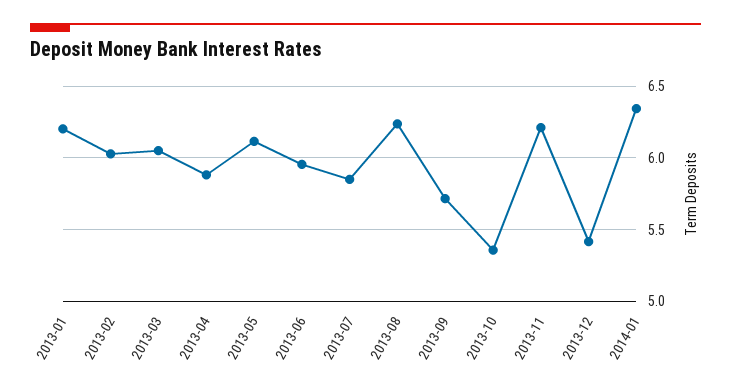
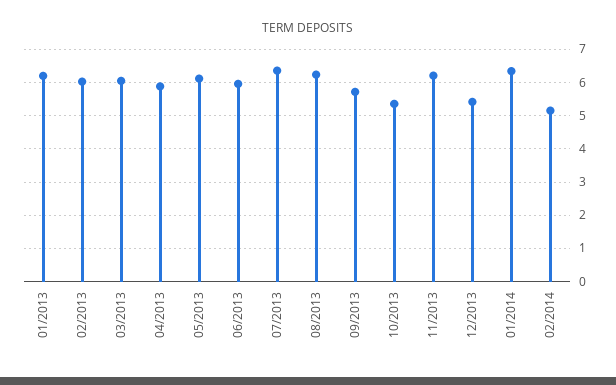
2013-07: 5.85 -> 6.4
02/2014: none -> 5.2

